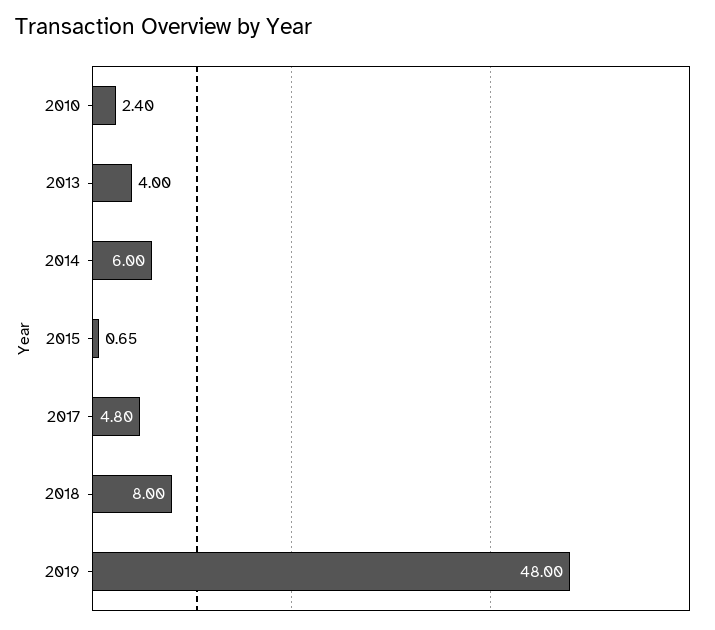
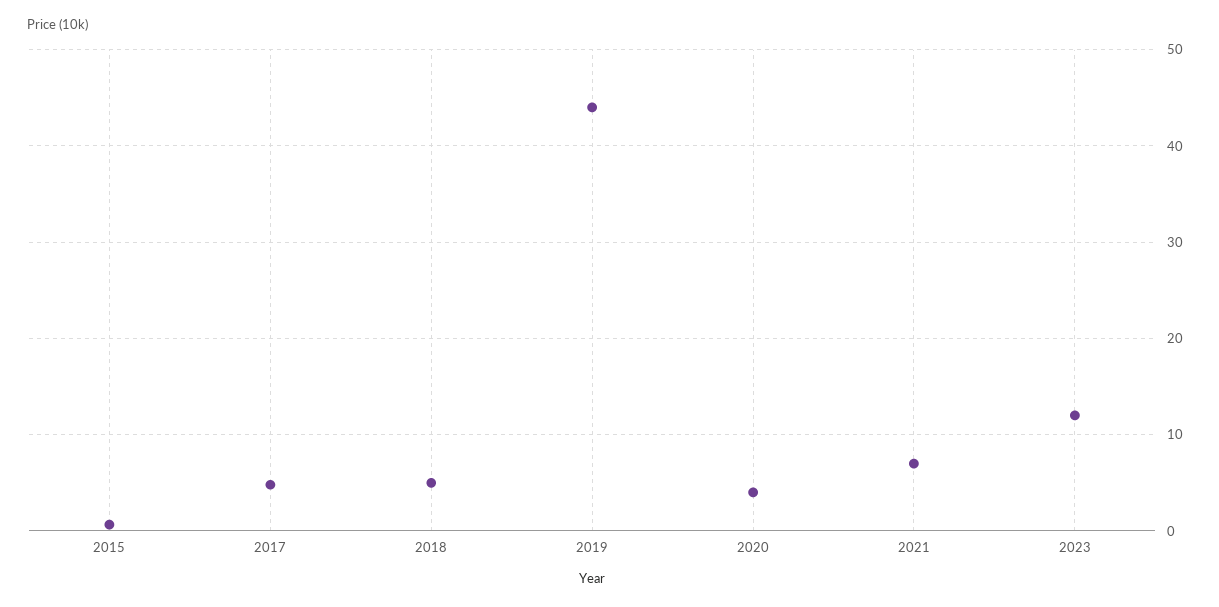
2010: 2.4 -> none
2013: 4 -> none
2014: 6 -> none
2018: 8 -> 5
2019: 48 -> 44
2020: none -> 4
2021: none -> 7
2023: none -> 12

